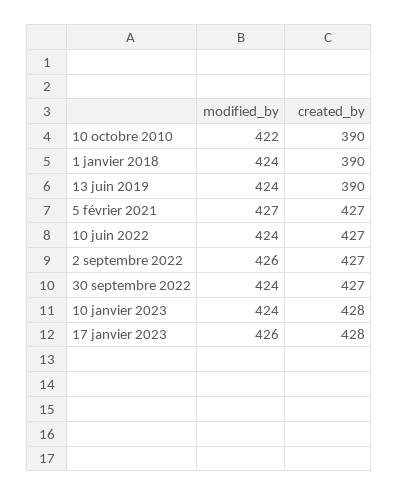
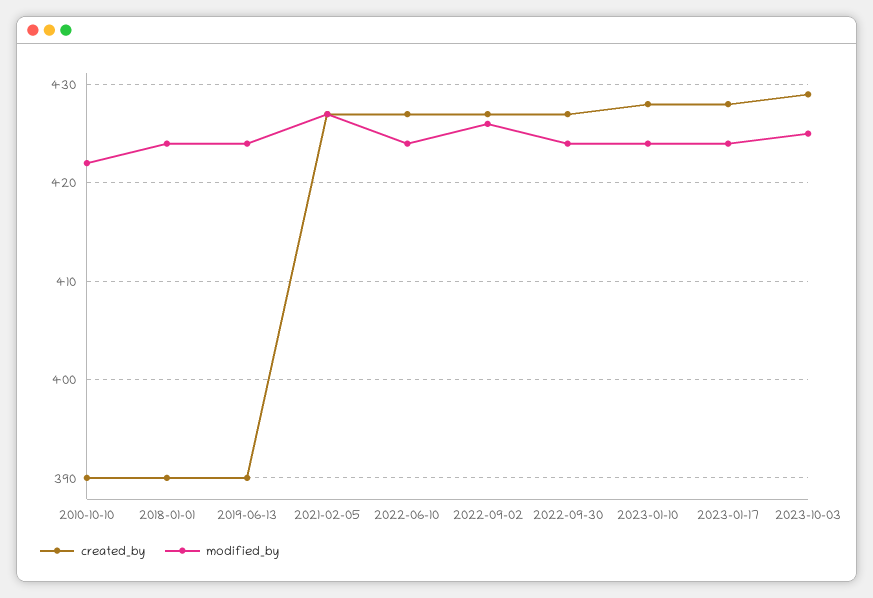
modified_by, 17 janvier 2023: 426 -> 424
created_by, 2023-10-03: none -> 429
modified_by, 2023-10-03: none -> 425

